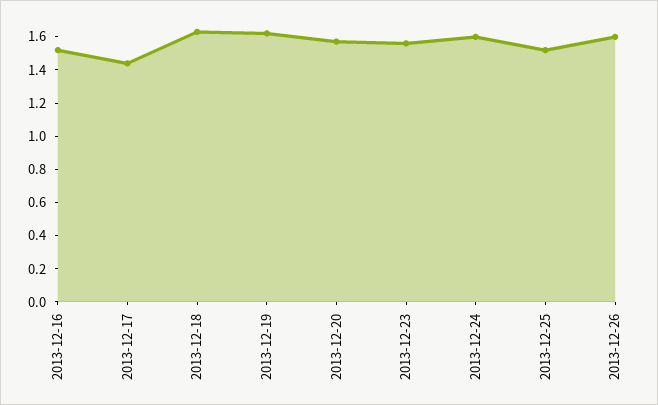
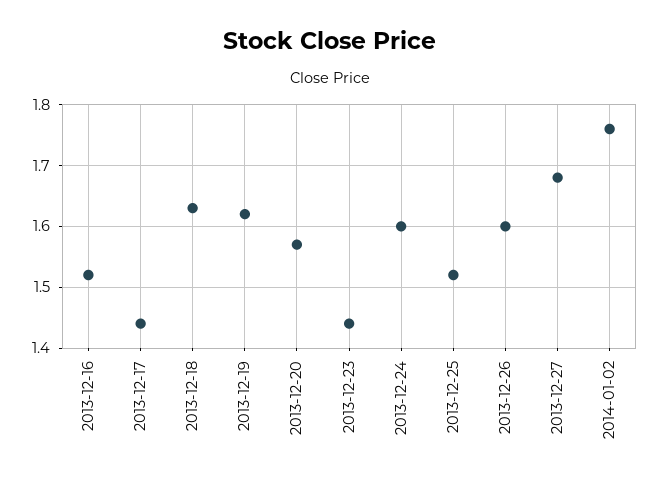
2013-12-23: 1.55 -> 1.44
2013-12-27: none -> 1.68
2014-01-02: none -> 1.76

